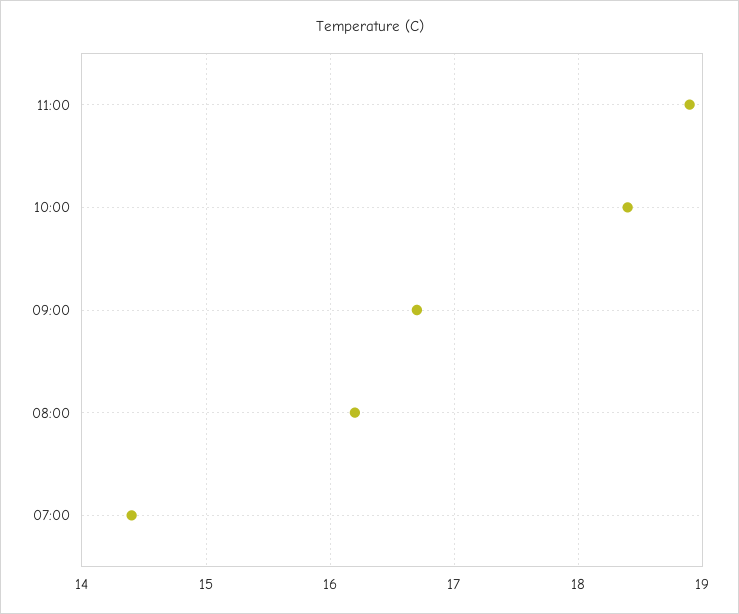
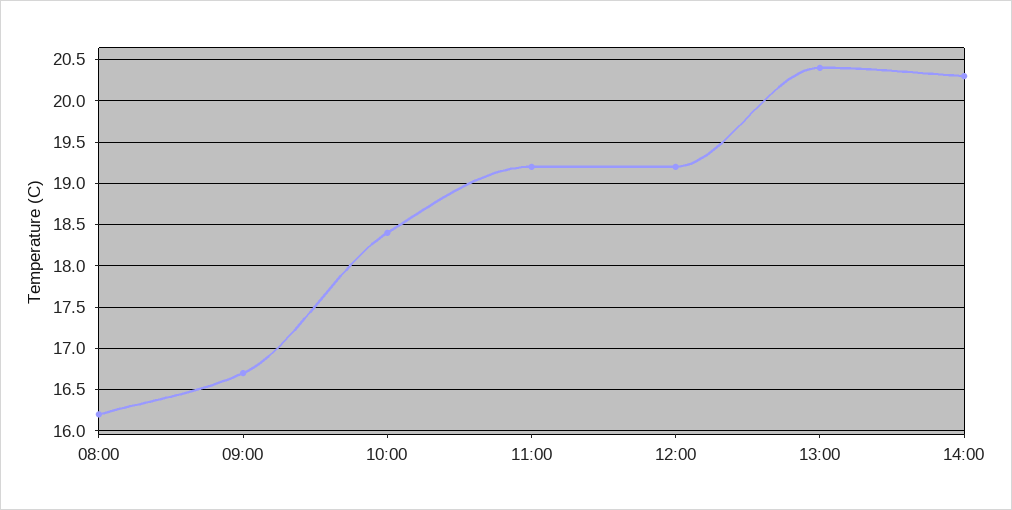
11:00: 18.9 -> 19.2
07:00: 14.4 -> none
12:00: none -> 19.2
13:00: none -> 20.4
14:00: none -> 20.3

